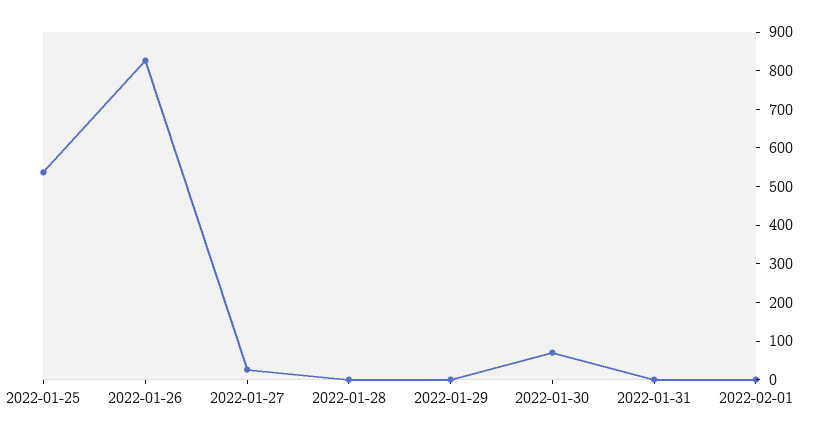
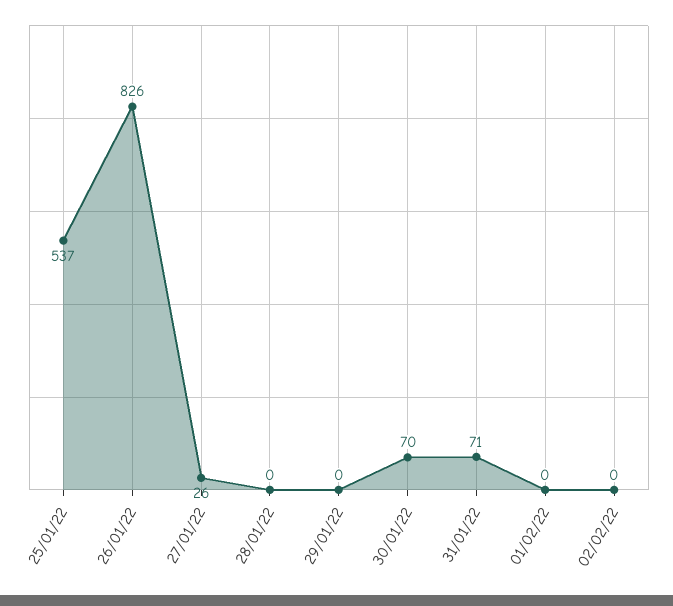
2022-01-31: 0 -> 71
02/02/22: none -> 0

